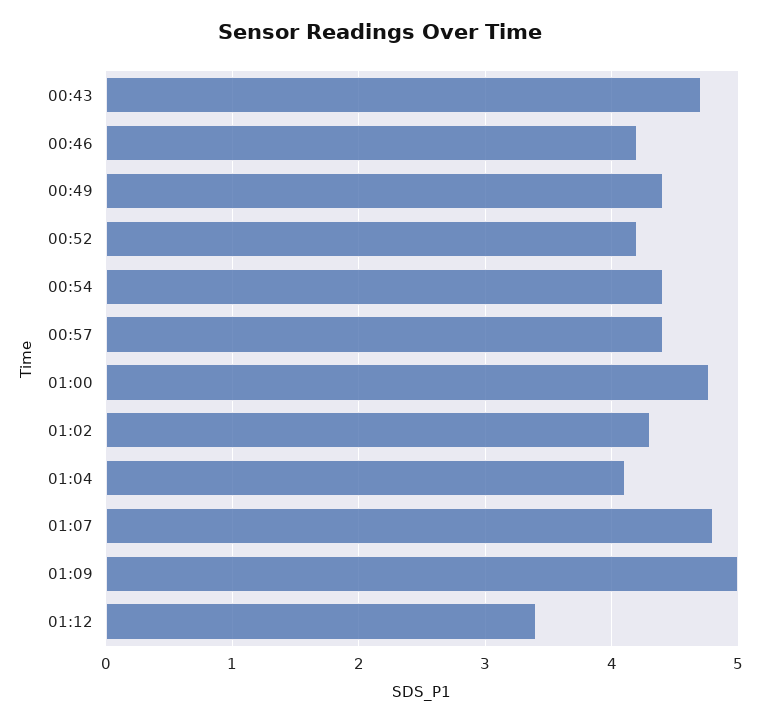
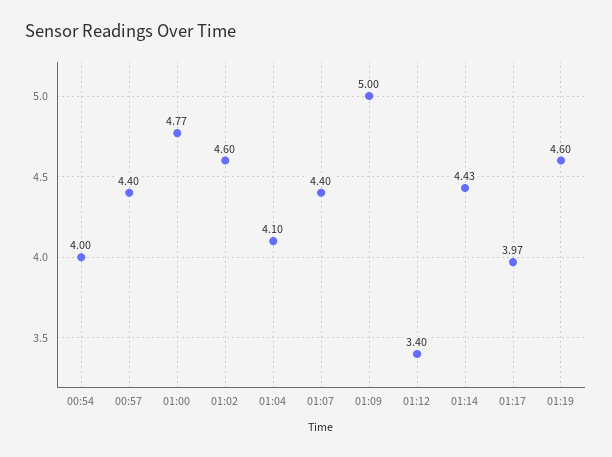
00:43: 4.7 -> none
00:46: 4.2 -> none
00:49: 4.4 -> none
00:52: 4.2 -> none
00:54: 4.4 -> 4
01:02: 4.3 -> 4.6
01:07: 4.8 -> 4.4
01:14: none -> 4.43
01:17: none -> 3.97
01:19: none -> 4.6

